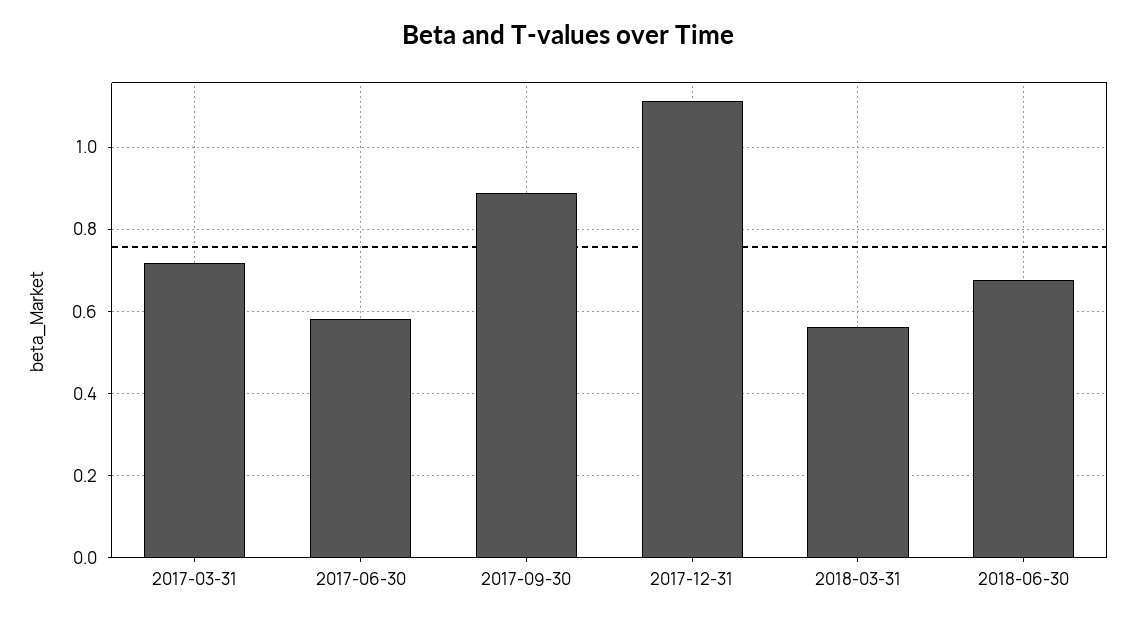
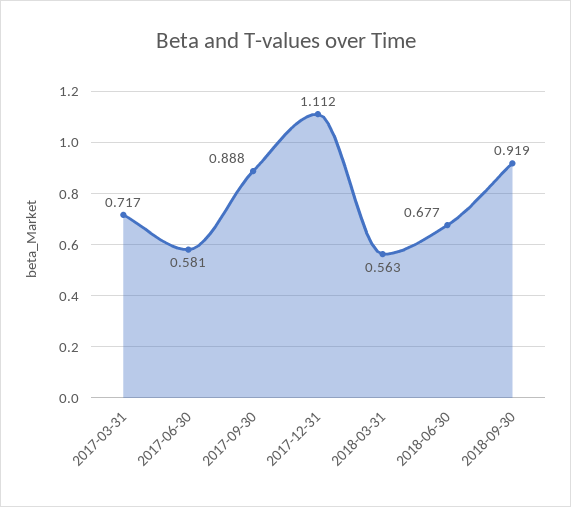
2018-09-30: none -> 0.919

